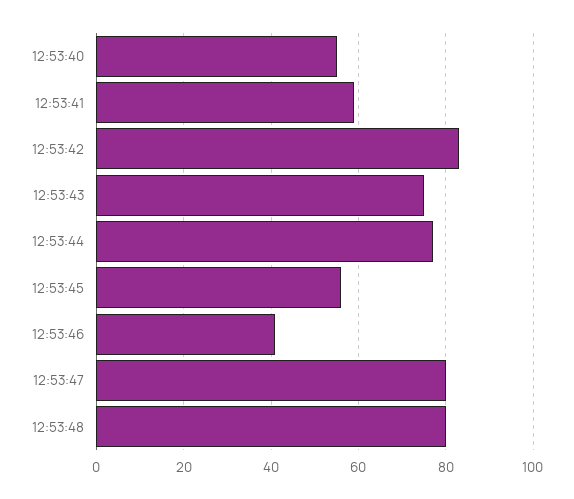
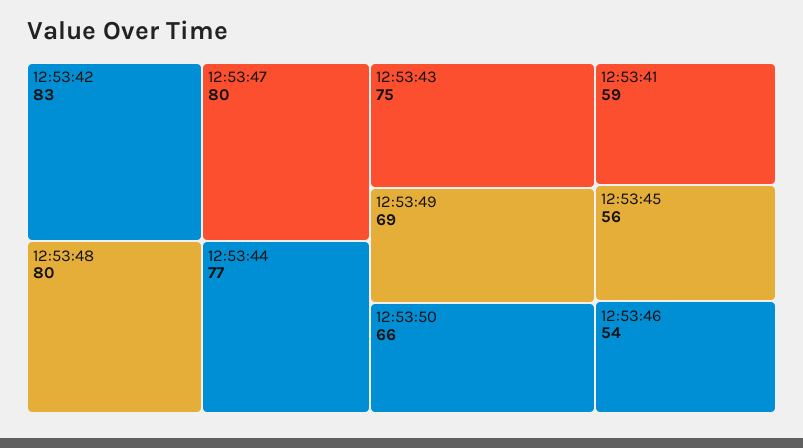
12:53:40: 55 -> none
12:53:46: 40 -> 54
12:53:49: none -> 69
12:53:50: none -> 66

